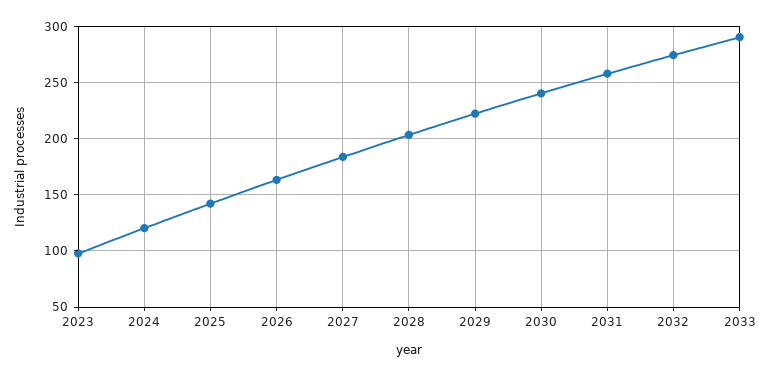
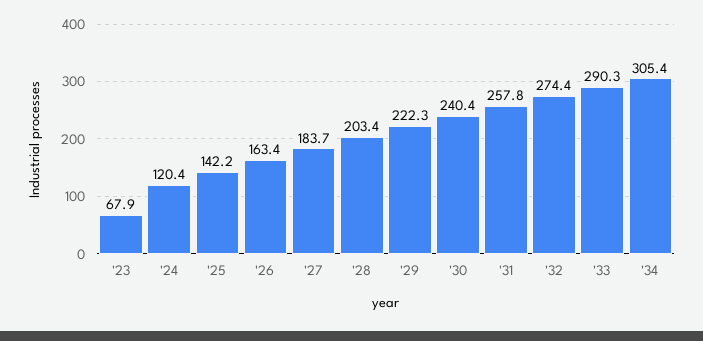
2023: 100 -> 67.9
'34: none -> 305.4

